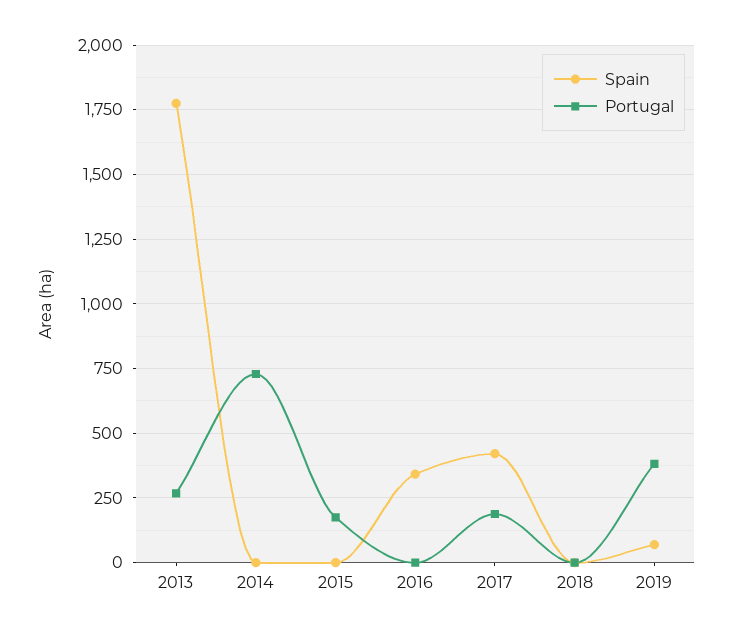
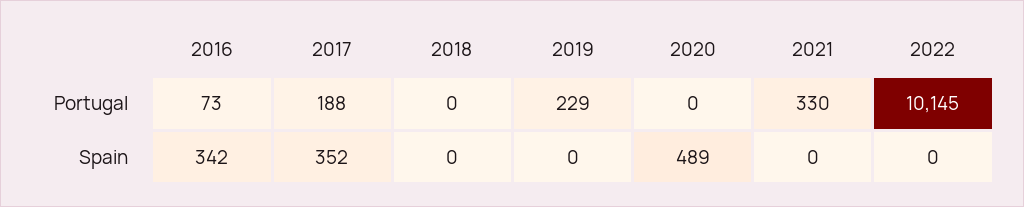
Spain, 2013: 1775 -> none
Portugal, 2013: 275 -> none
Spain, 2014: 0 -> none
Portugal, 2014: 725 -> none
Spain, 2015: 0 -> none
Portugal, 2015: 175 -> none
Portugal, 2016: 0 -> 73
Spain, 2017: 425 -> 352
Spain, 2019: 75 -> 0
Portugal, 2019: 375 -> 229
Portugal, 2020: none -> 0
Portugal, 2021: none -> 330
Portugal, 2022: none -> 10145
Spain, 2020: none -> 489
Spain, 2021: none -> 0
Spain, 2022: none -> 0

